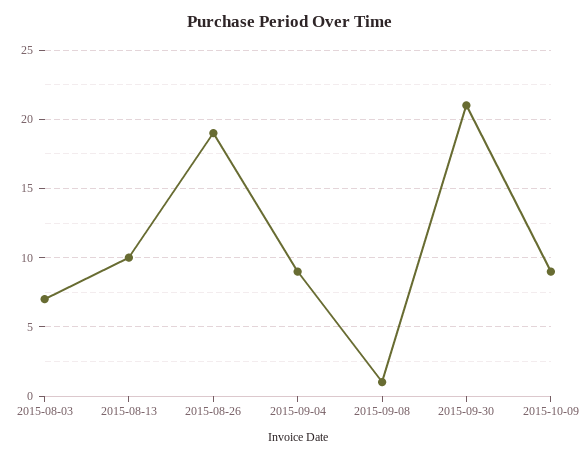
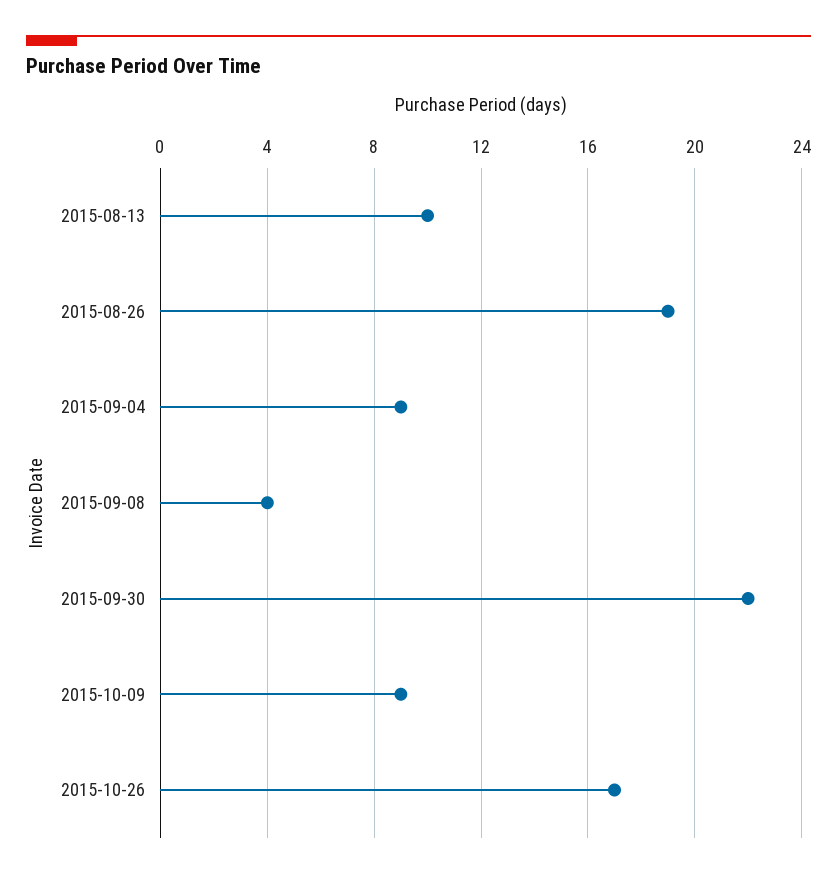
2015-08-03: 7 -> none
2015-09-08: 1 -> 4
2015-09-30: 21 -> 22
2015-10-26: none -> 17

